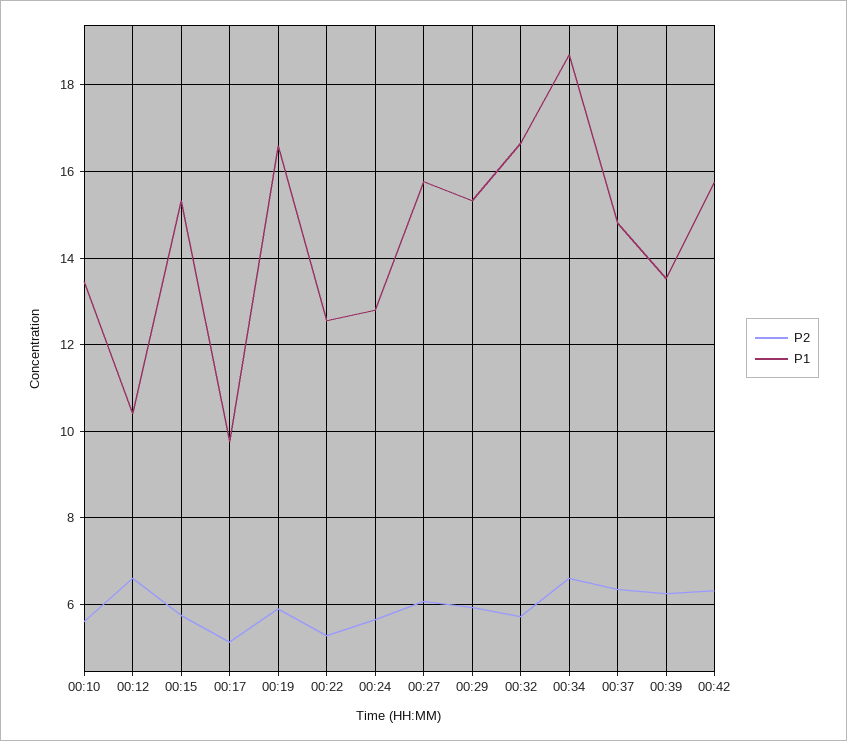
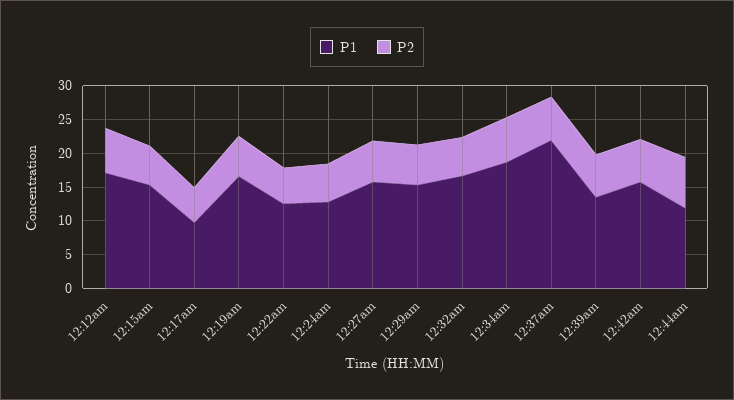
P2, 00:10: 5.6 -> none
P1, 00:10: 13.4 -> none
P1, 00:12: 10.4 -> 17.5
P1, 00:37: 14.8 -> 22.5
P1, 12:44am: none -> 12.5
P2, 12:44am: none -> 7.5

